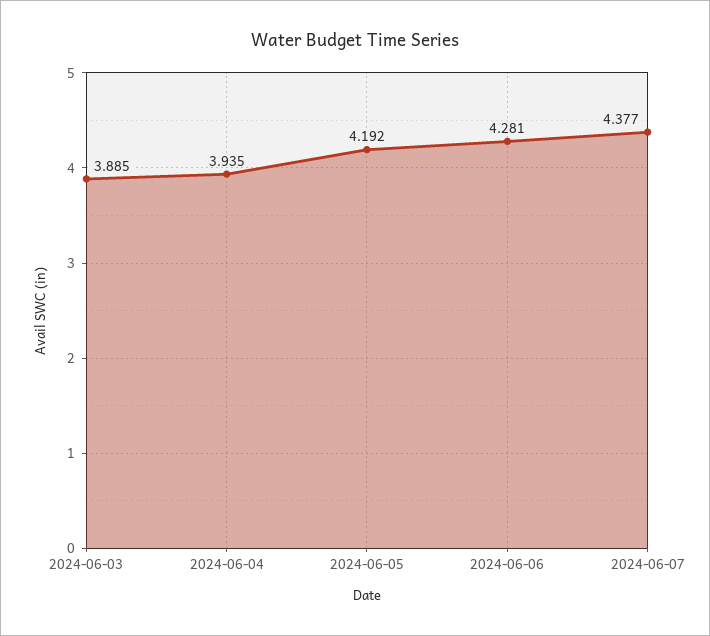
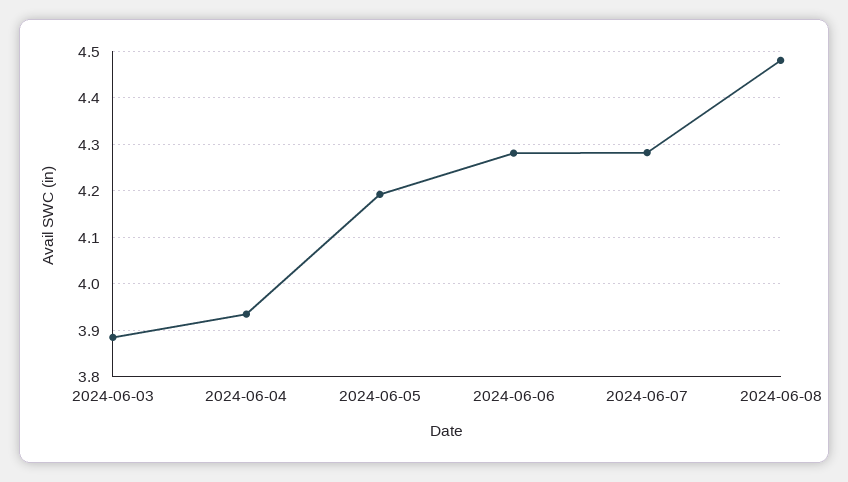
2024-06-07: 4.377 -> 4.28
2024-06-08: none -> 4.48

